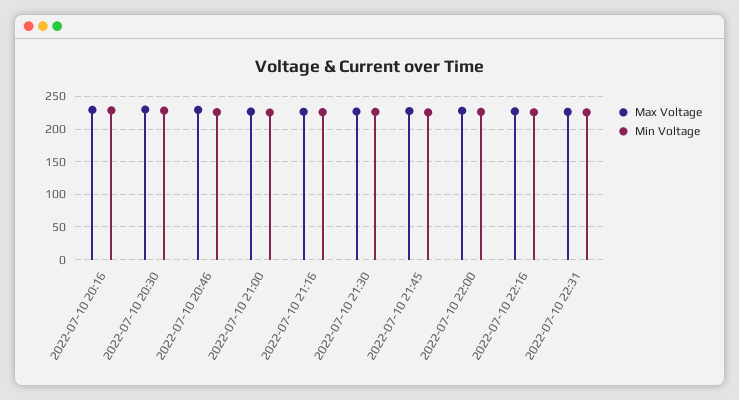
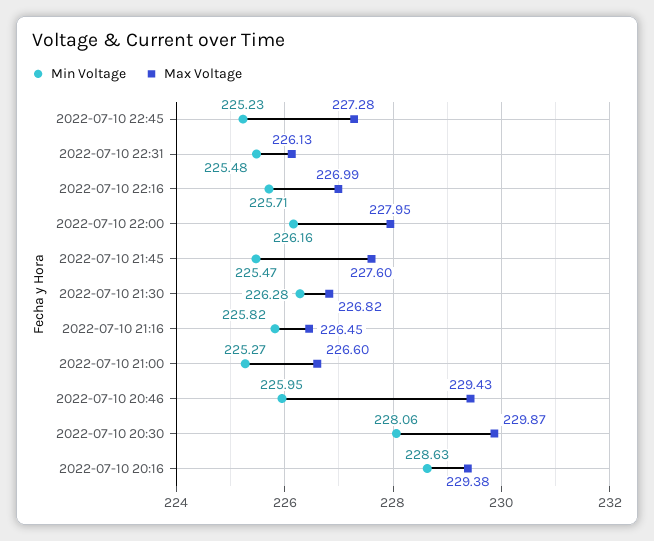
Min Voltage, 2022-07-10 22:45: none -> 225.23
Max Voltage, 2022-07-10 22:45: none -> 227.28

